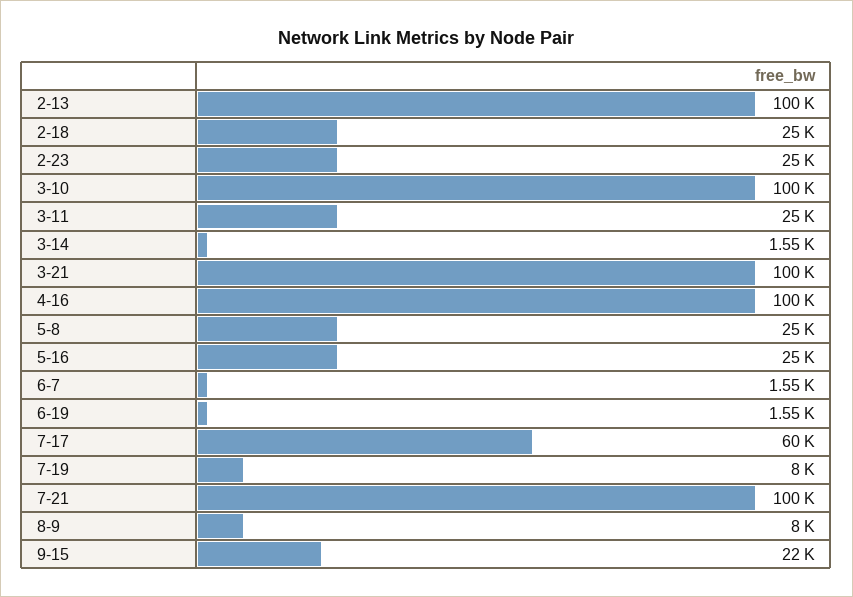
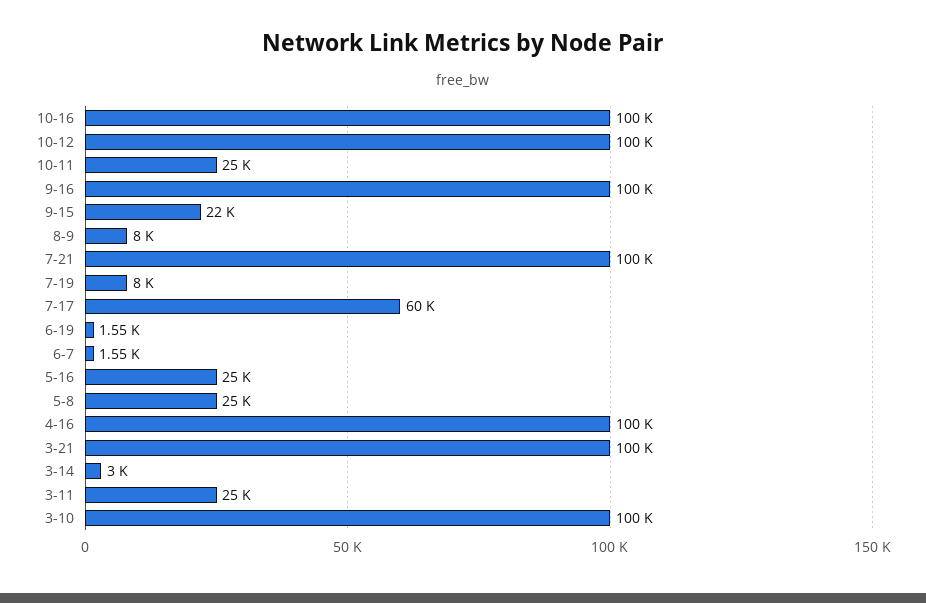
2-13: 100000 -> none
2-18: 25000 -> none
2-23: 25000 -> none
3-14: 1550 -> 3000
10-16: none -> 100000
10-12: none -> 100000
10-11: none -> 25000
9-16: none -> 100000

